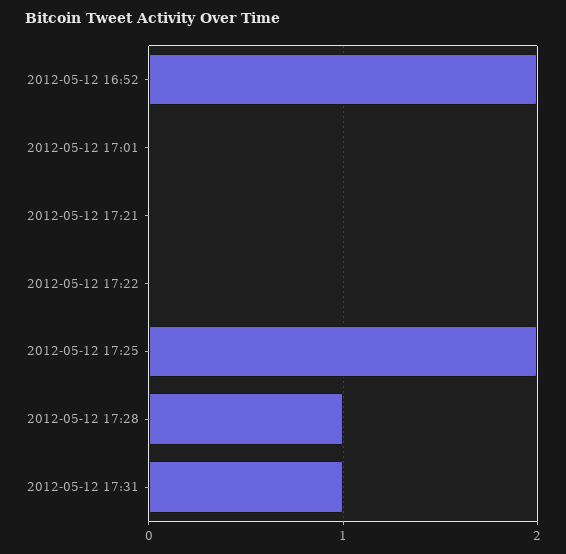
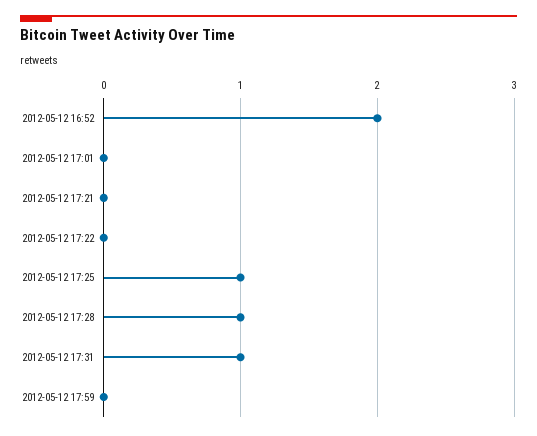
2012-05-12 17:25: 2 -> 1
2012-05-12 17:59: none -> 0

